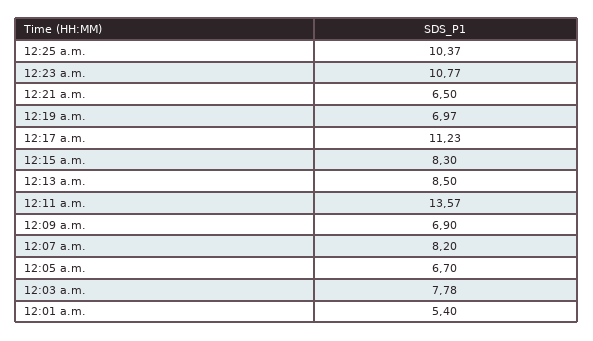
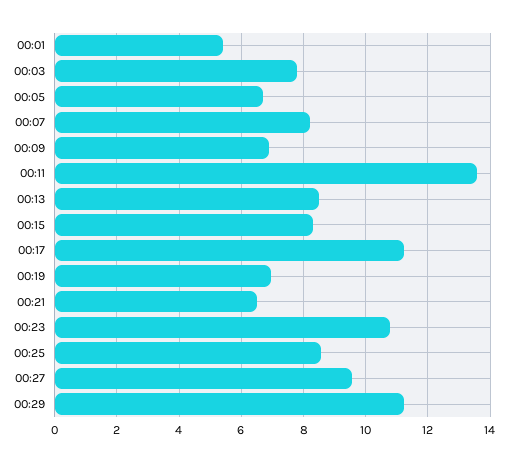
12:25 a.m.: 10.37 -> 8.6
00:27: none -> 9.6
00:29: none -> 11.2

